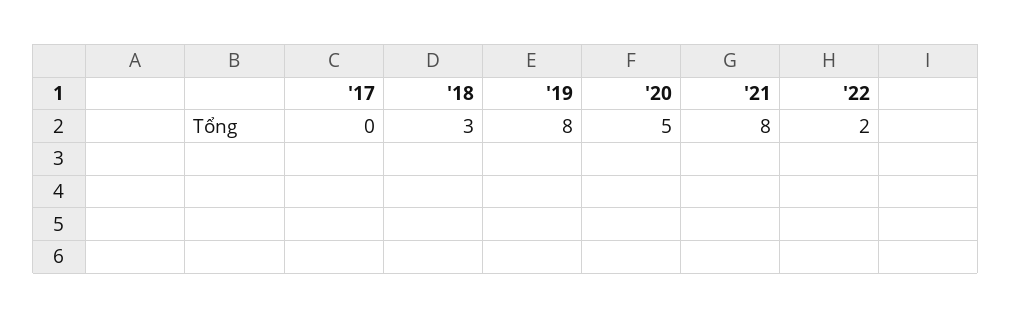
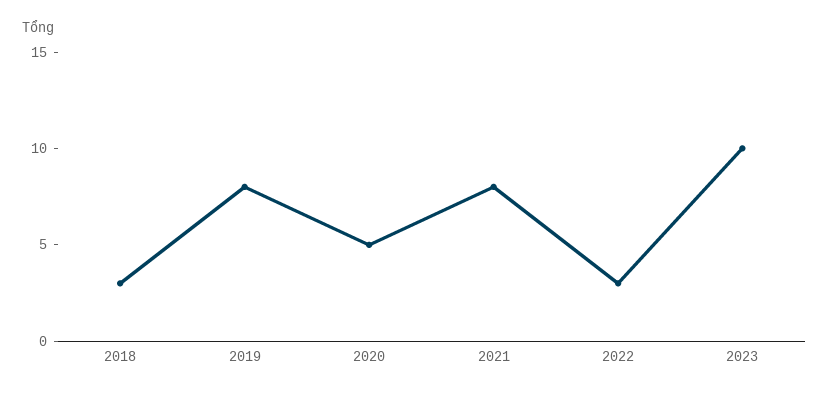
'17: 0 -> none
'22: 2 -> 3
2023: none -> 10

